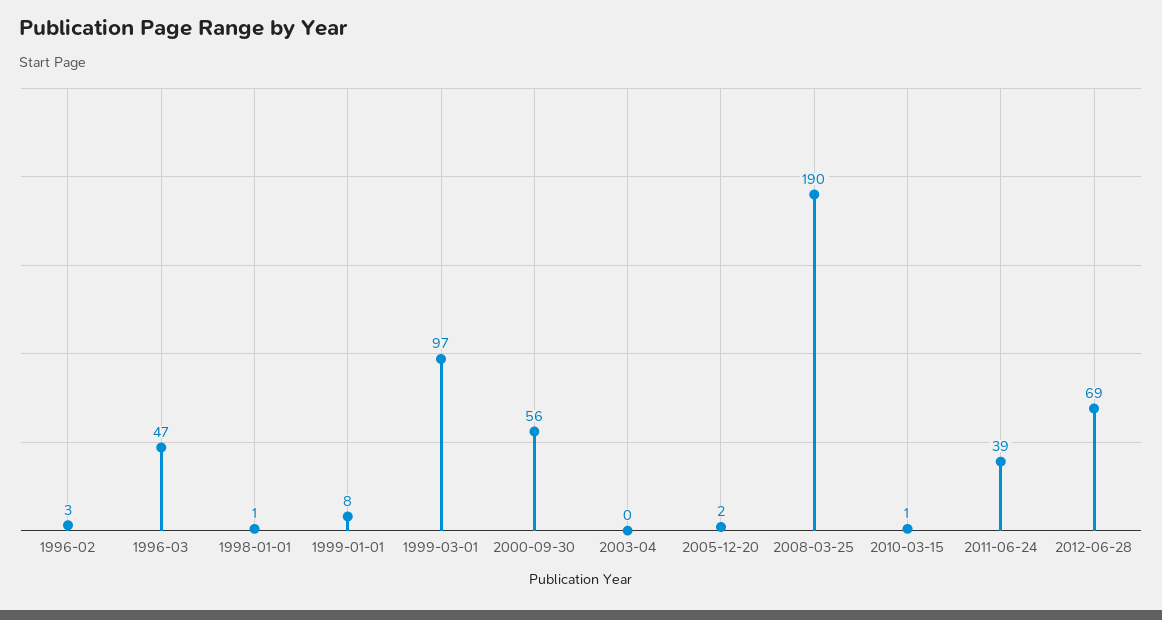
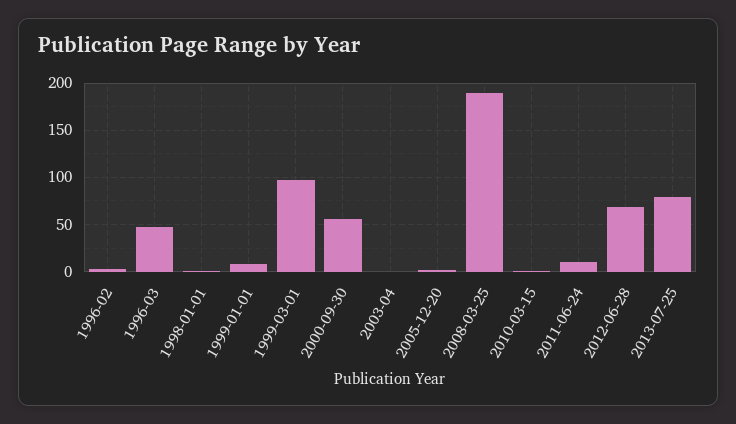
2011-06-24: 39 -> 10
2013-07-25: none -> 80

